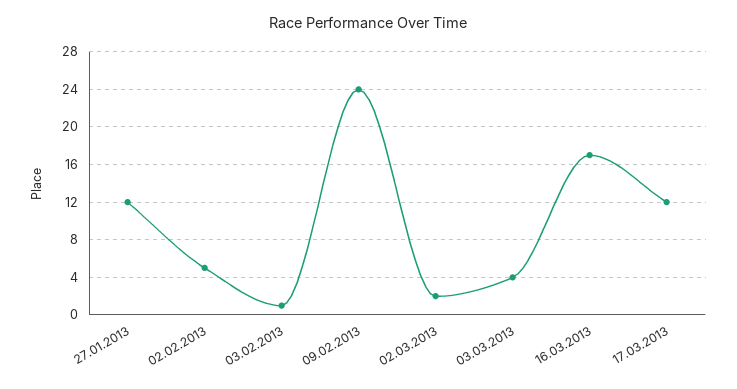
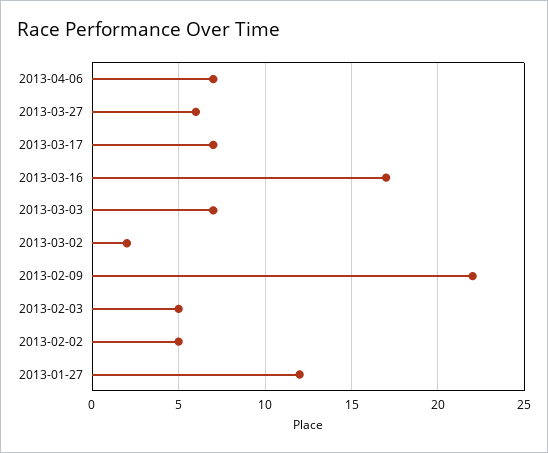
03.02.2013: 1 -> 5
09.02.2013: 24 -> 22
03.03.2013: 4 -> 7
17.03.2013: 12 -> 7
2013-04-06: none -> 7
2013-03-27: none -> 6

